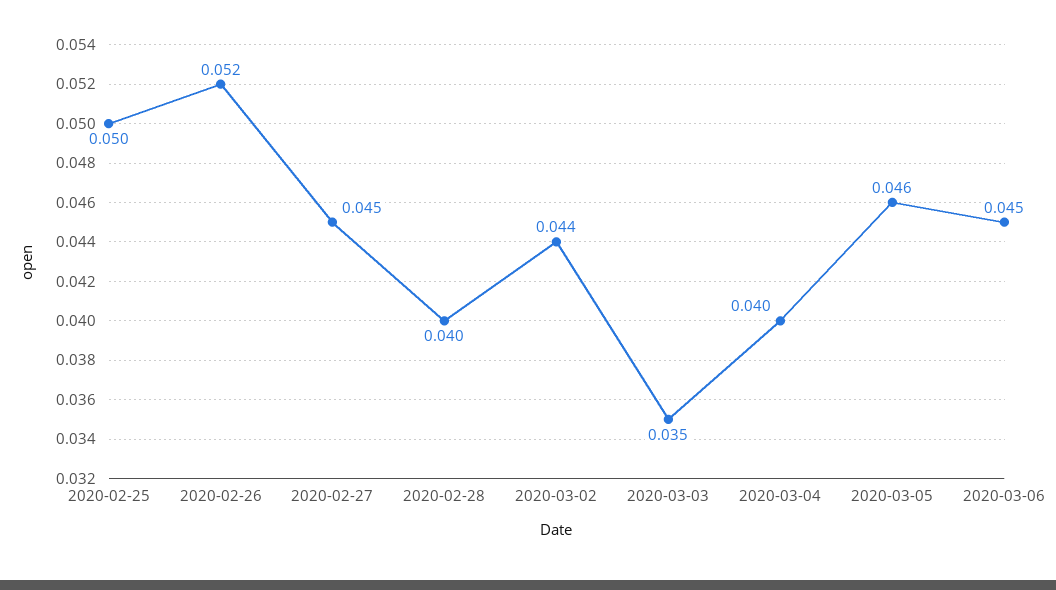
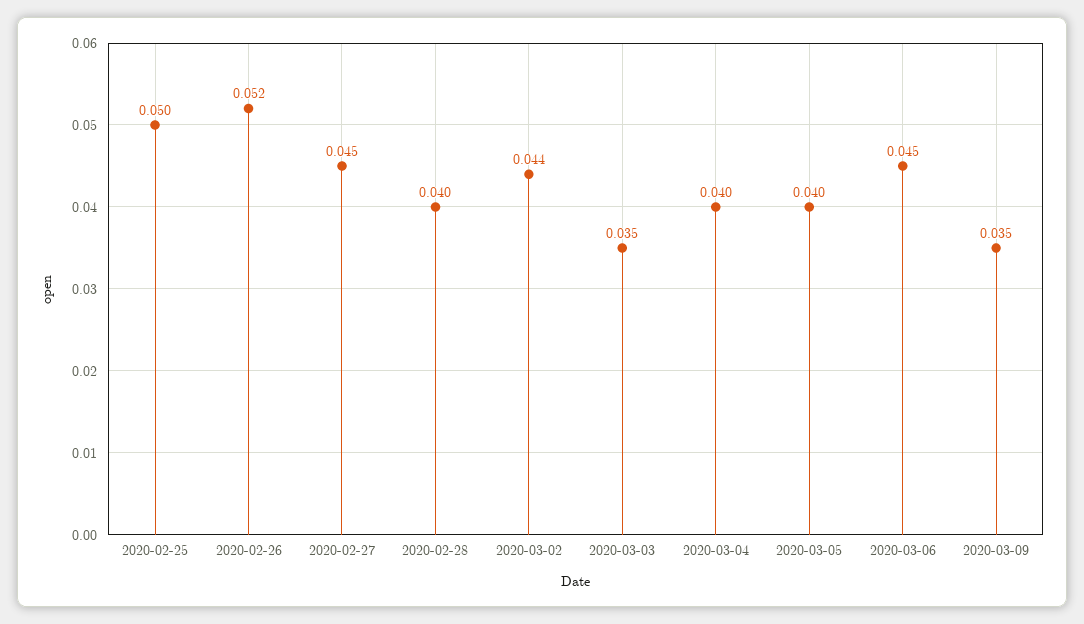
2020-03-05: 0.046 -> 0.04
2020-03-09: none -> 0.035

